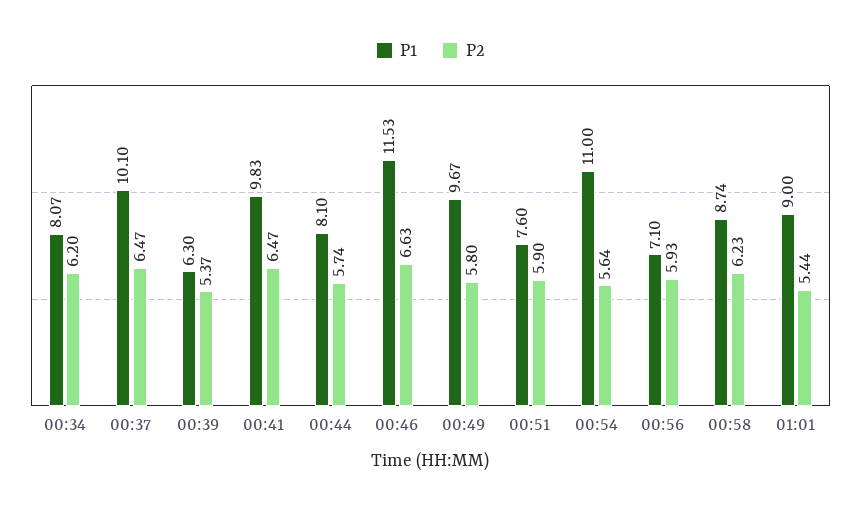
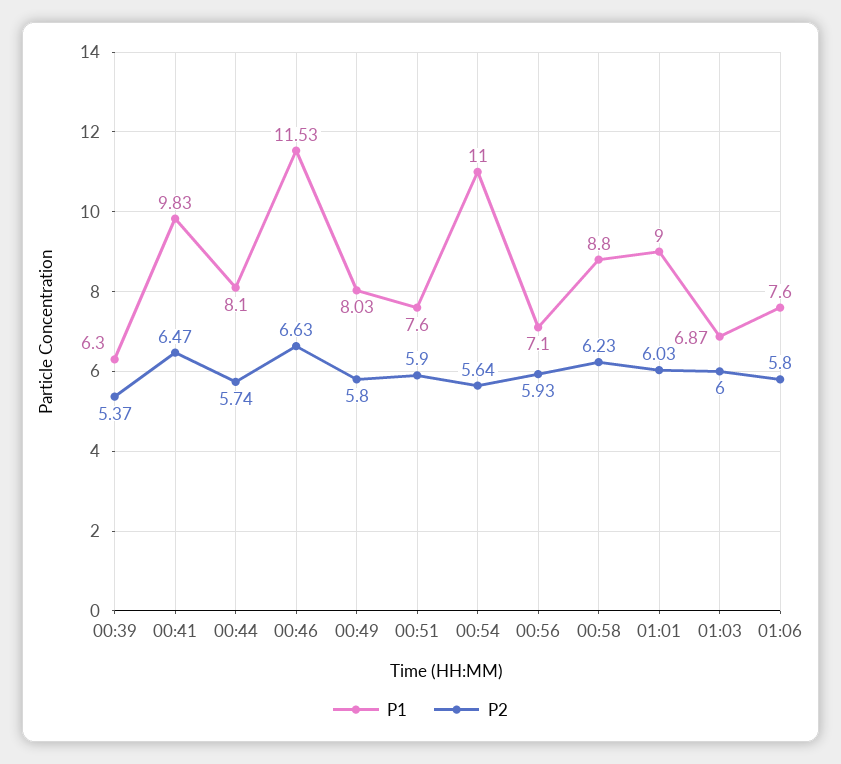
P1, 00:34: 8.07 -> none
P2, 00:34: 6.2 -> none
P1, 00:37: 10.1 -> none
P2, 00:37: 6.47 -> none
P1, 00:49: 9.67 -> 8.03
P1, 00:58: 8.74 -> 8.8
P2, 01:01: 5.44 -> 6.03
P1, 01:03: none -> 6.87
P2, 01:03: none -> 6
P1, 01:06: none -> 7.6
P2, 01:06: none -> 5.8

